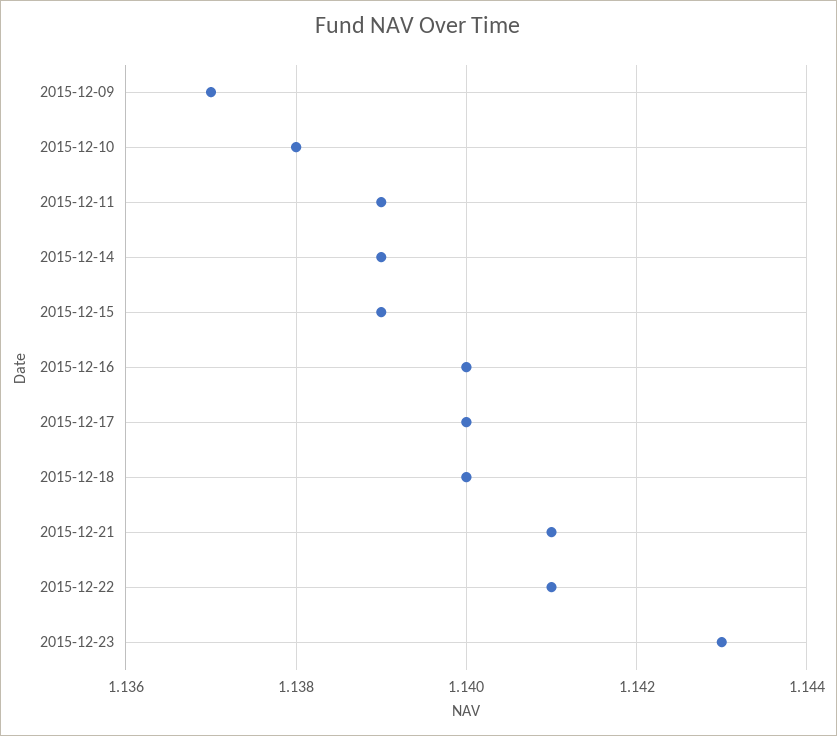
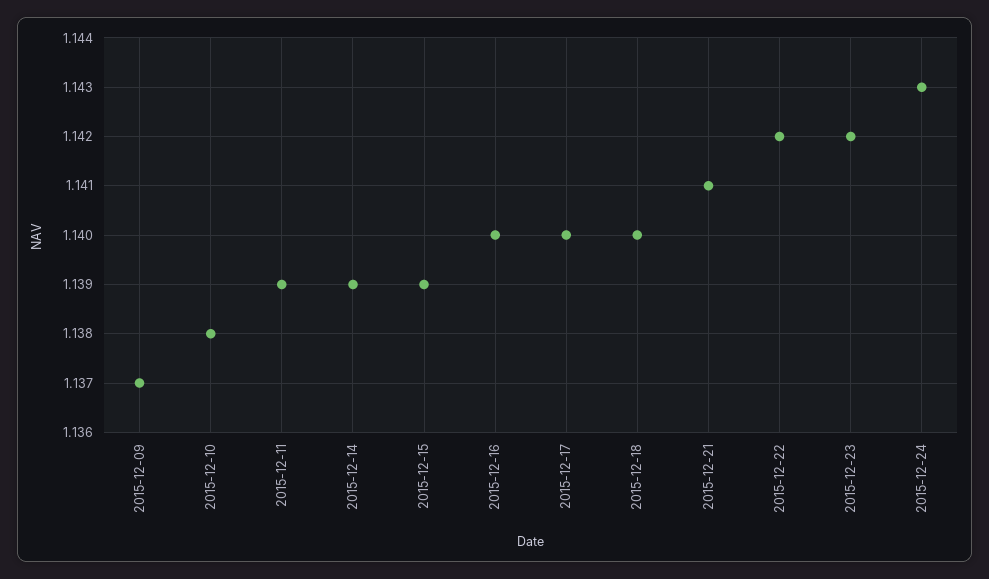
2015-12-22: 1.141 -> 1.142
2015-12-23: 1.143 -> 1.142
2015-12-24: none -> 1.143

